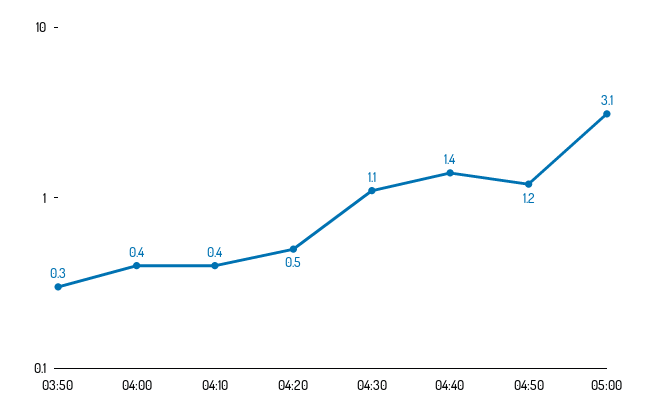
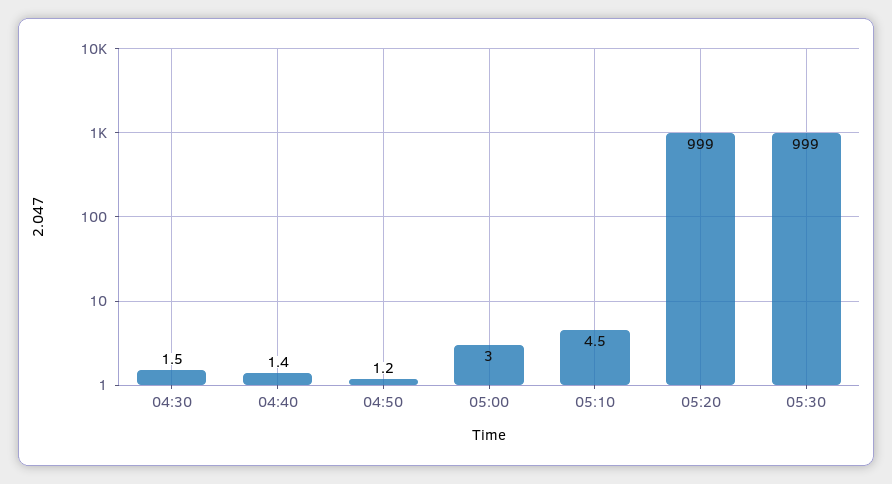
03:50: 0.3 -> none
04:00: 0.4 -> none
04:10: 0.4 -> none
04:20: 0.5 -> none
04:30: 1.1 -> 1.5
05:00: 3.1 -> 3
05:10: none -> 4.5
05:20: none -> 999
05:30: none -> 999

